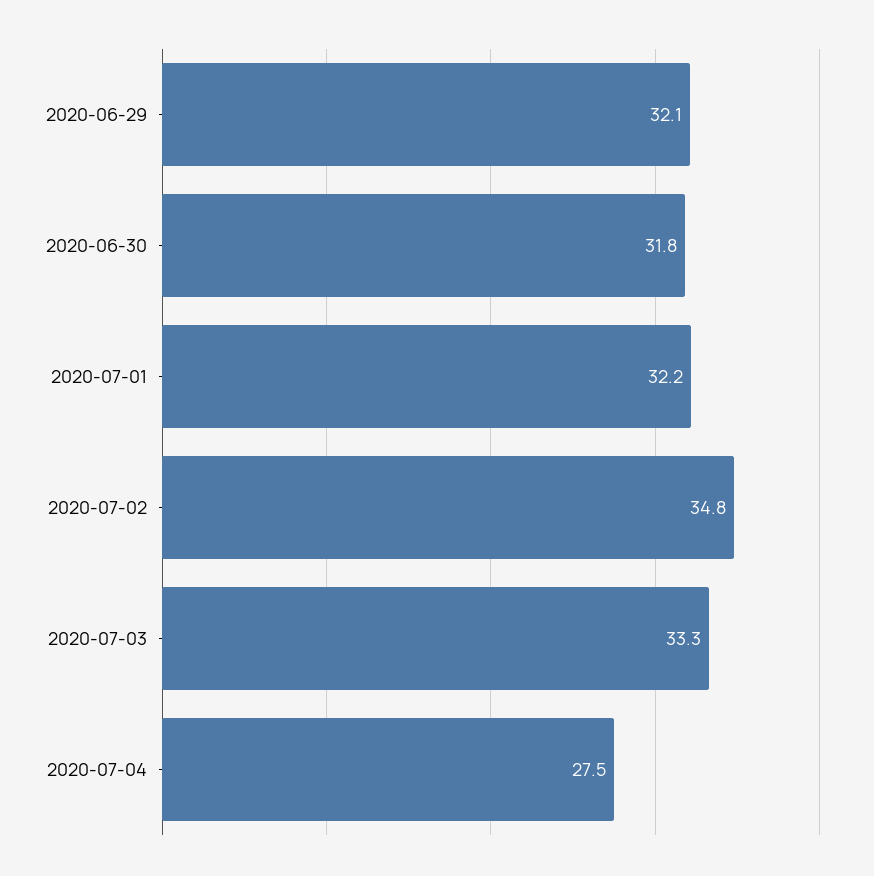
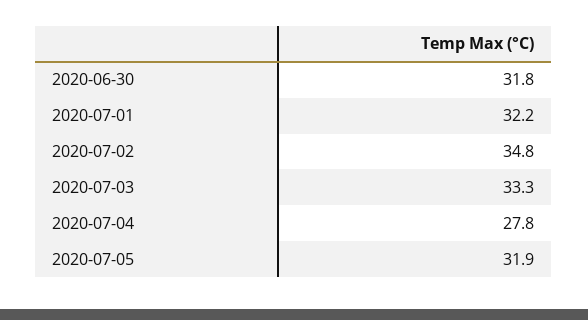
2020-06-29: 32.1 -> none
2020-07-04: 27.5 -> 27.8
2020-07-05: none -> 31.9

